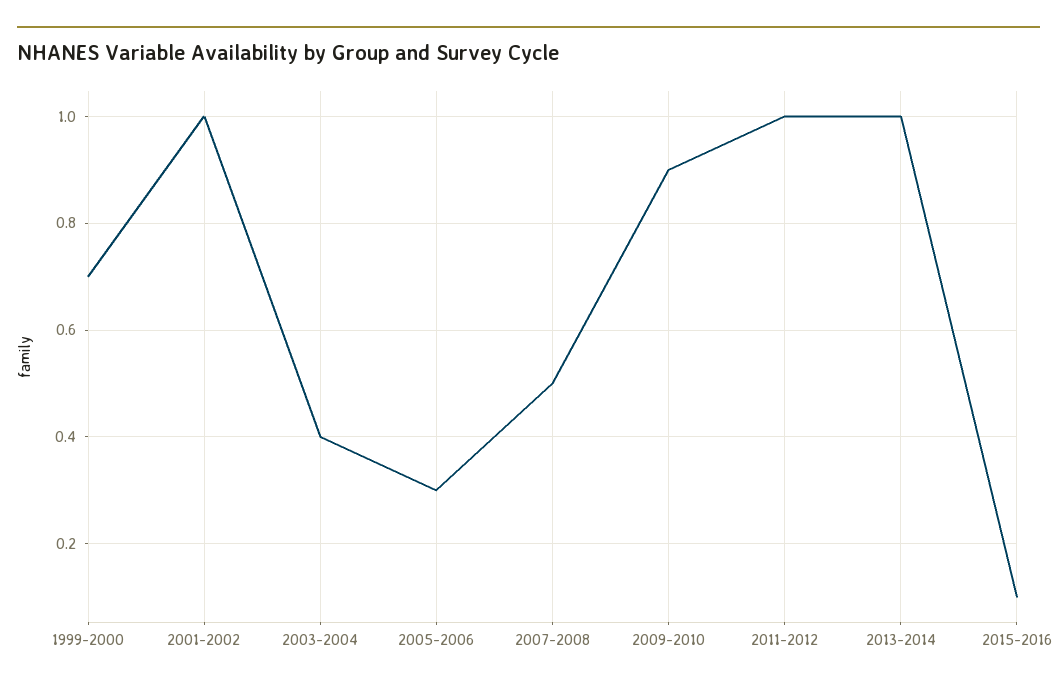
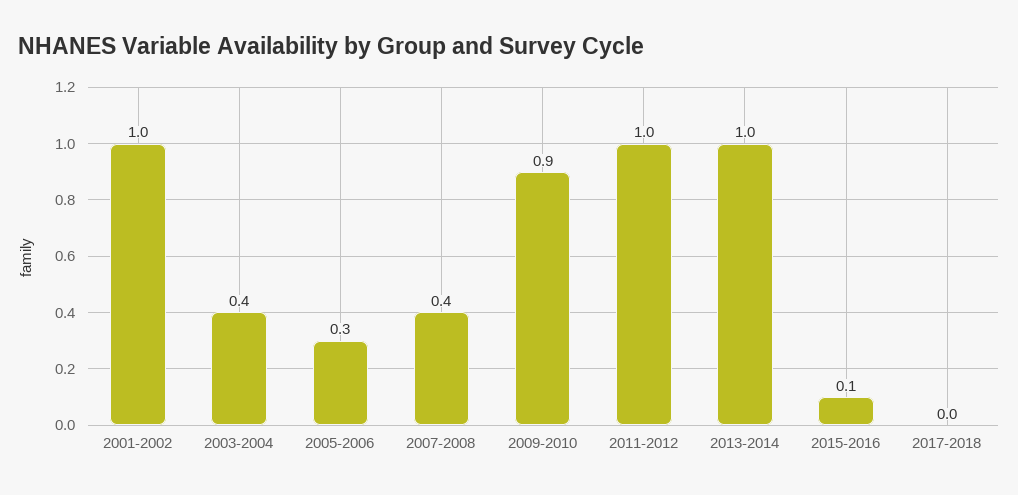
1999-2000: 0.7 -> none
2007-2008: 0.5 -> 0.4
2017-2018: none -> 0

